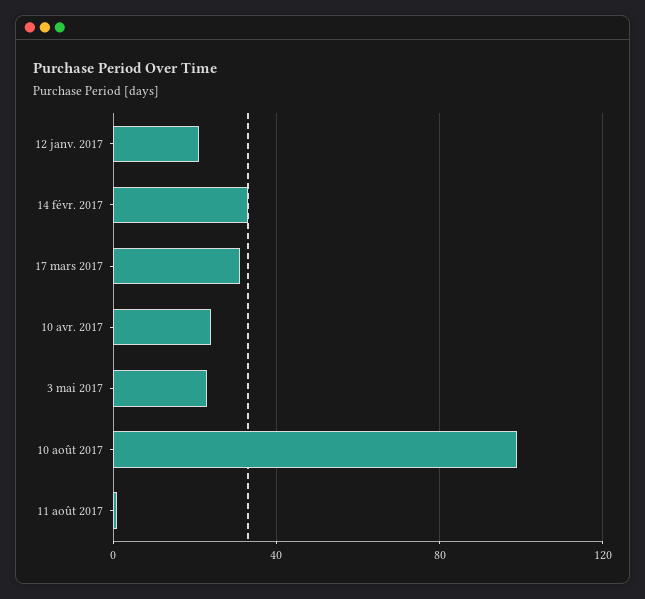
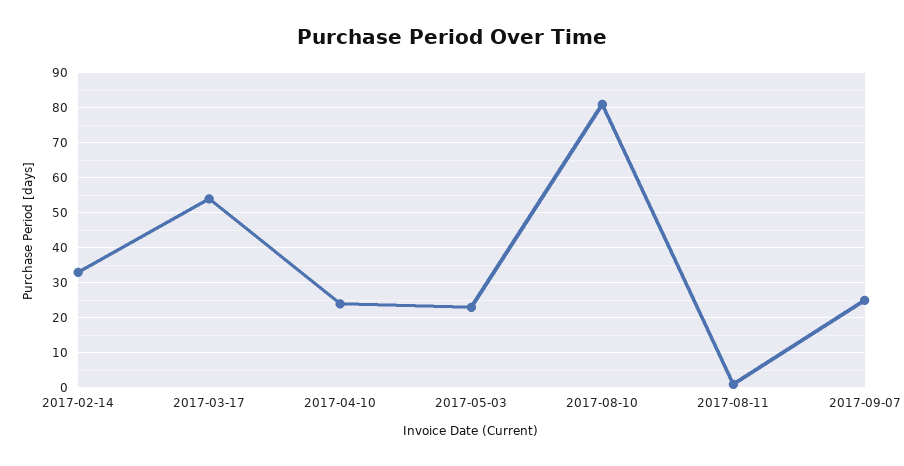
12 janv. 2017: 20 -> none
17 mars 2017: 30 -> 55
10 août 2017: 100 -> 80
2017-09-07: none -> 25

